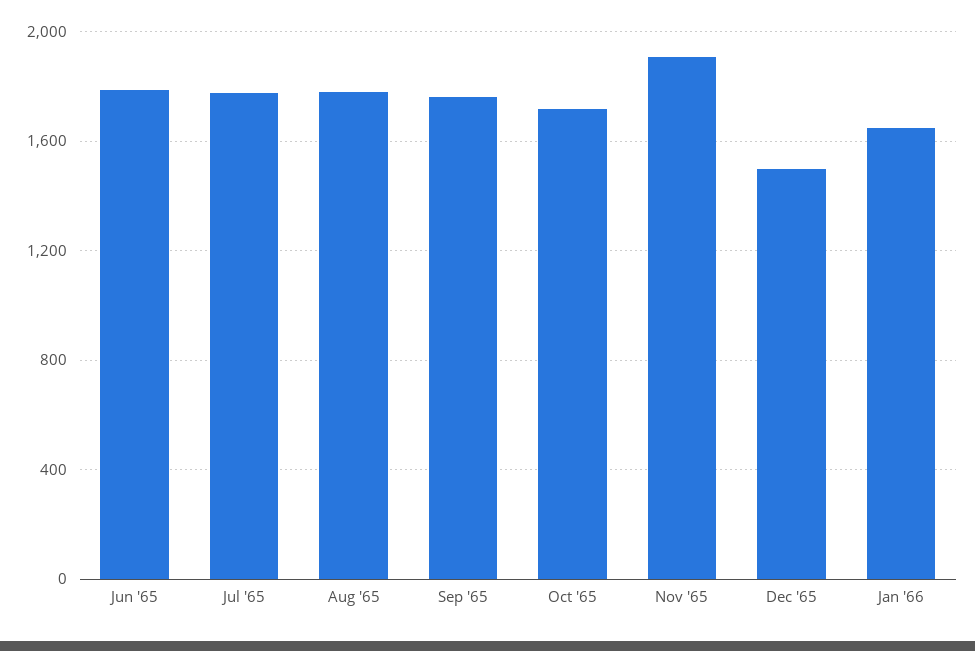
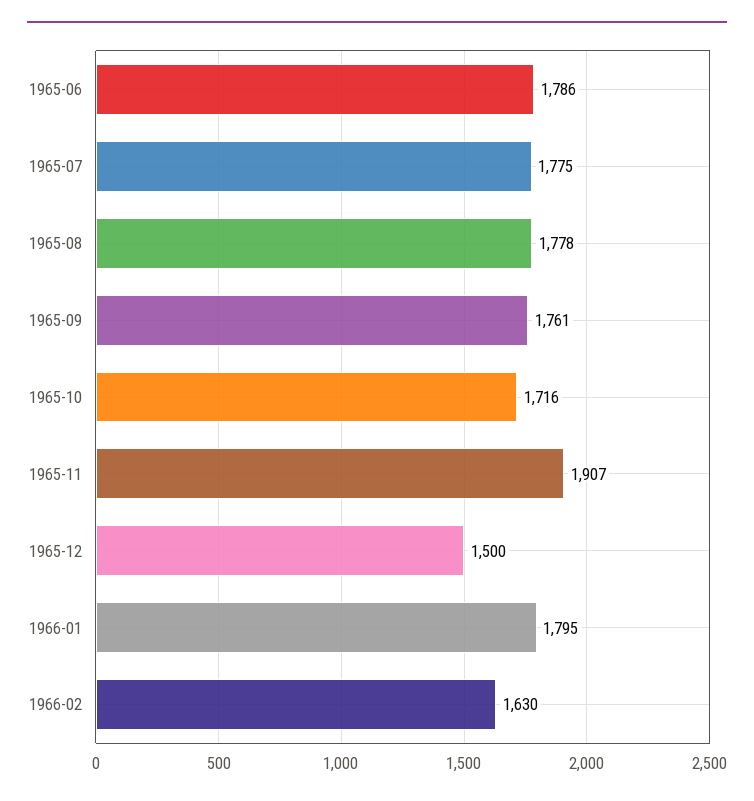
Jan '66: 1650 -> 1795
1966-02: none -> 1630

